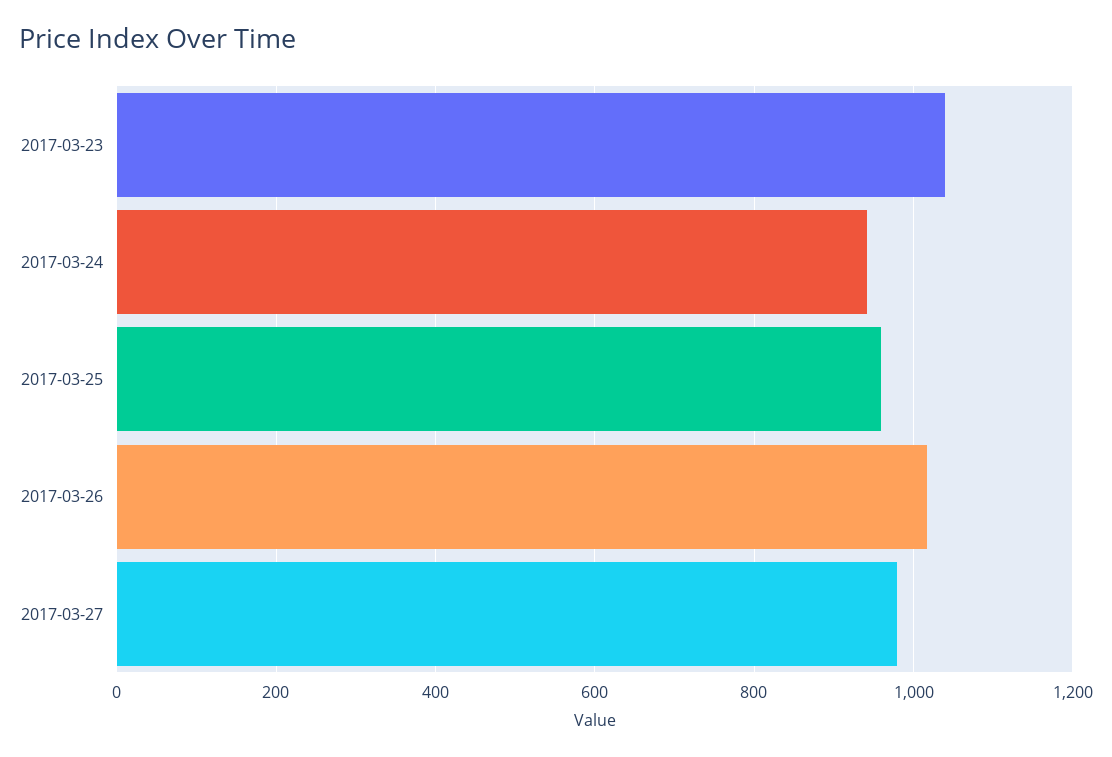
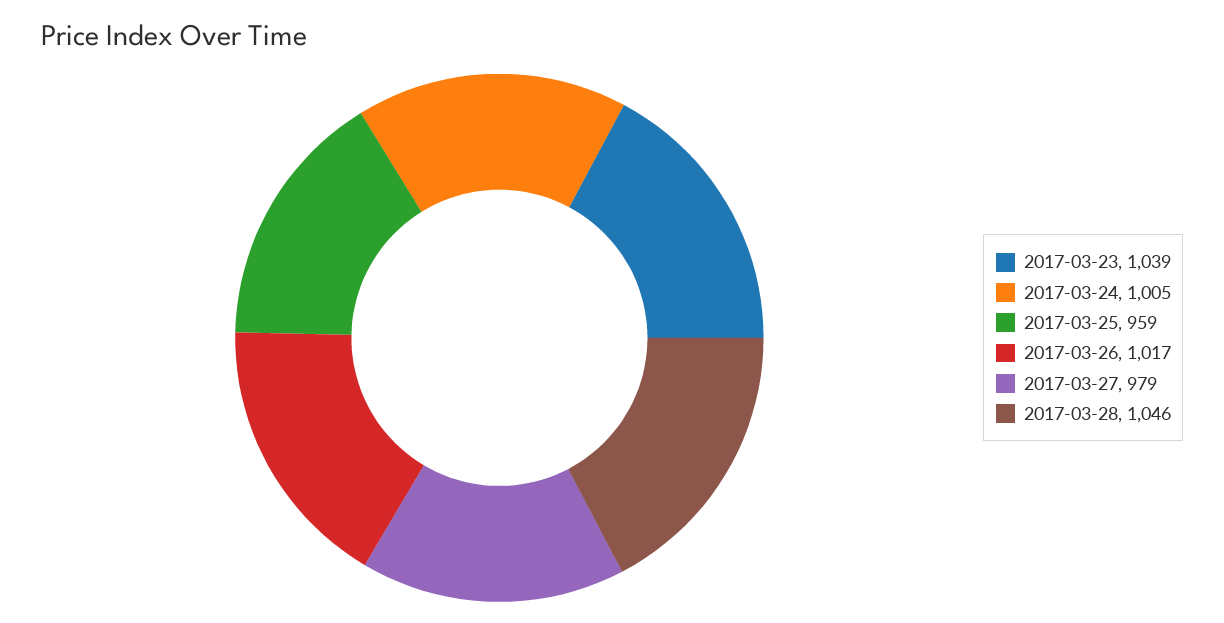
2017-03-24: 940 -> 1005
2017-03-28: none -> 1046

